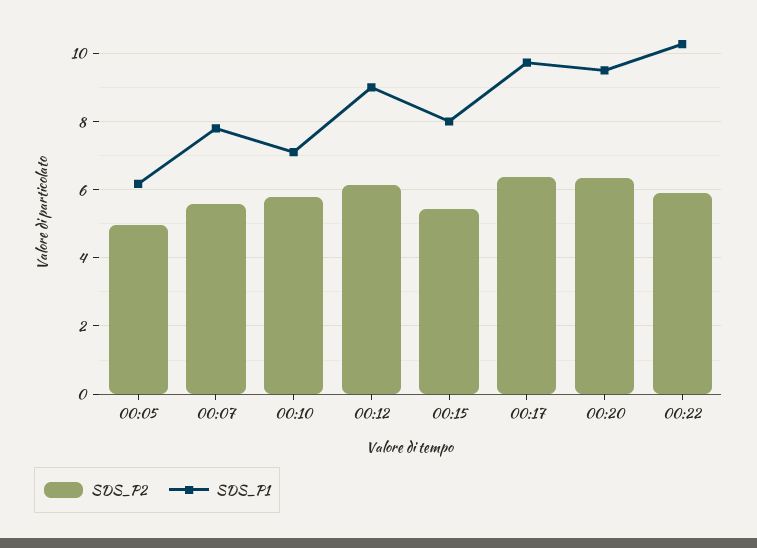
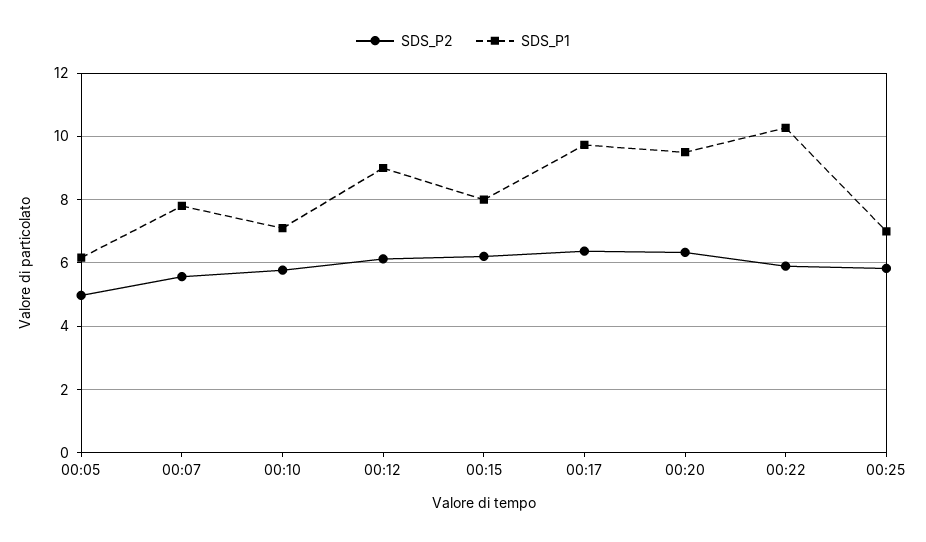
SDS_P2, 00:15: 5.4 -> 6.2
SDS_P2, 00:25: none -> 5.8
SDS_P1, 00:25: none -> 7

